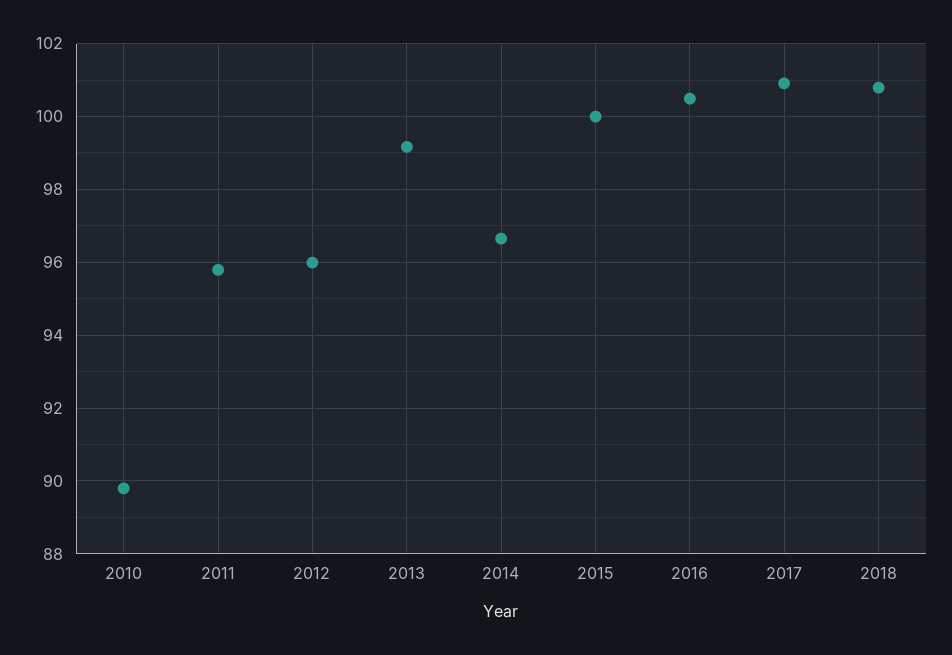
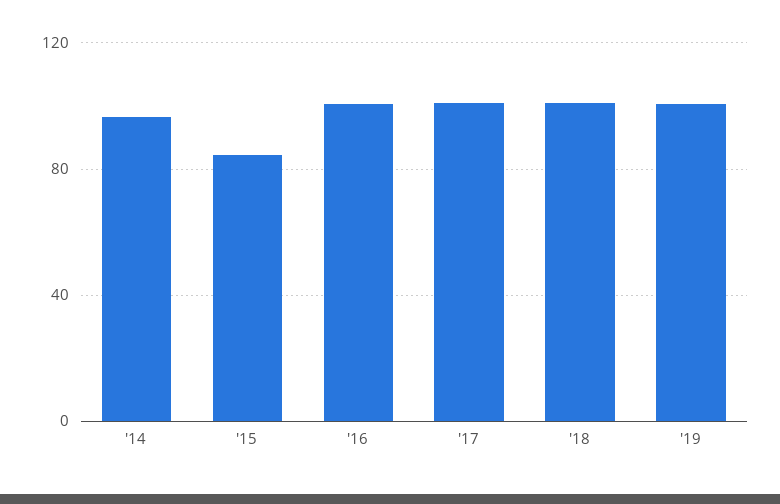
2010: 89.8 -> none
2011: 95.8 -> none
2012: 96 -> none
2013: 99.2 -> none
2015: 100 -> 85
'19: none -> 100

